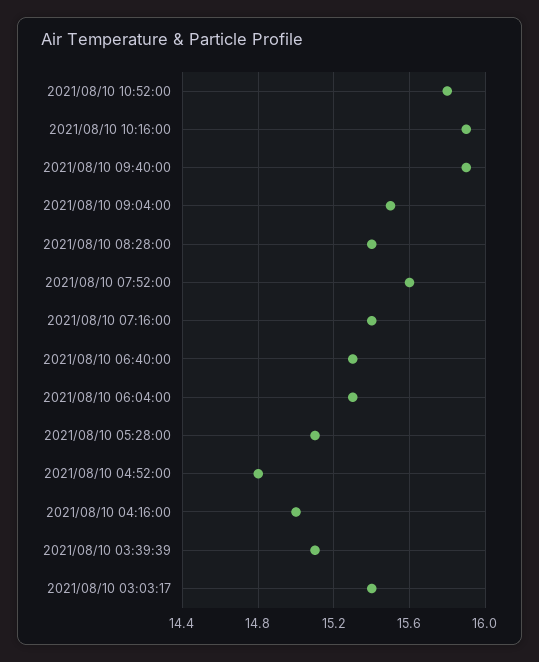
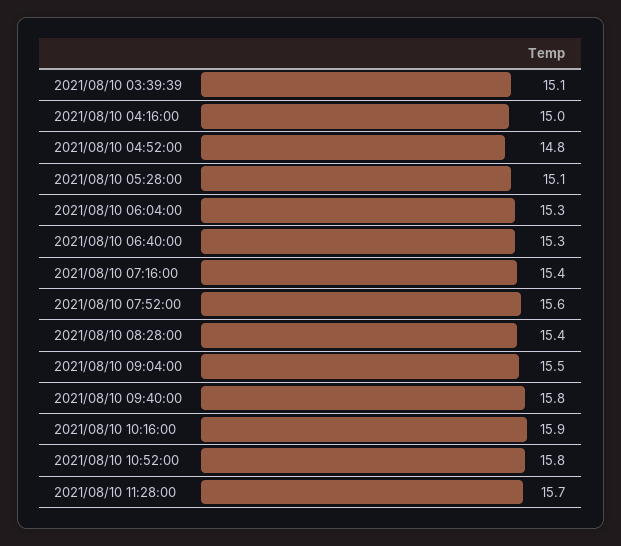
2021/08/10 09:40:00: 15.9 -> 15.8
2021/08/10 03:03:17: 15.4 -> none
2021/08/10 11:28:00: none -> 15.7

